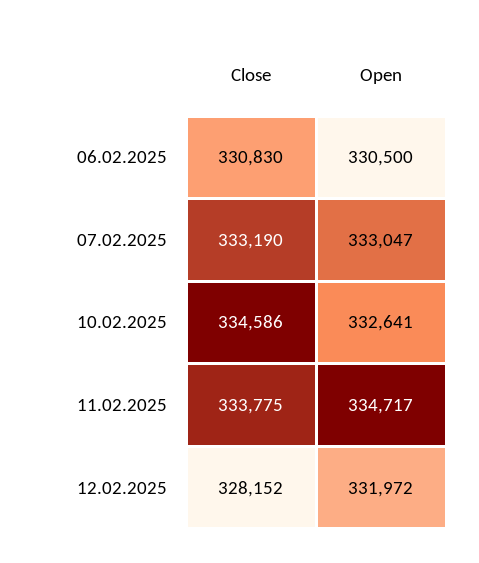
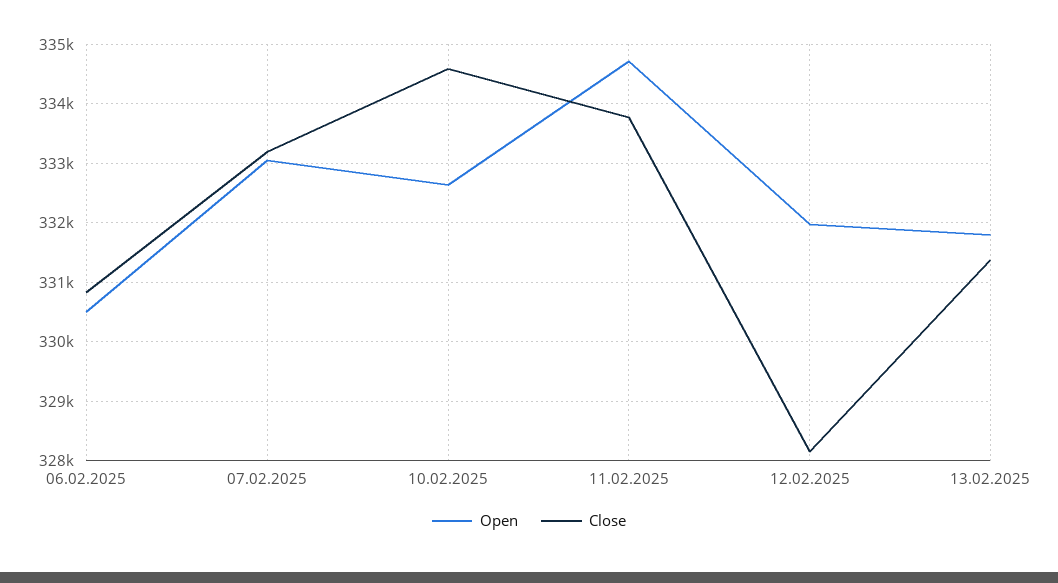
Open, 13.02.2025: none -> 331800
Close, 13.02.2025: none -> 331400

